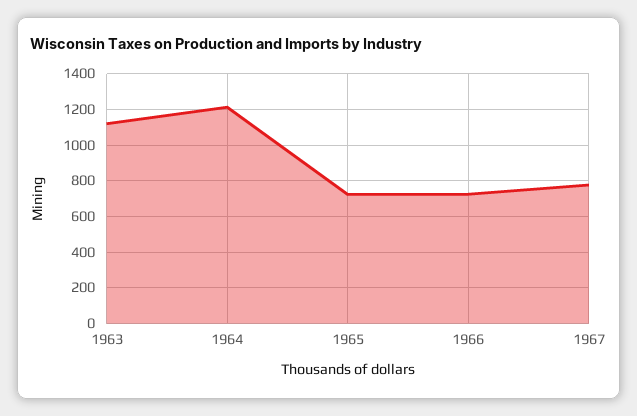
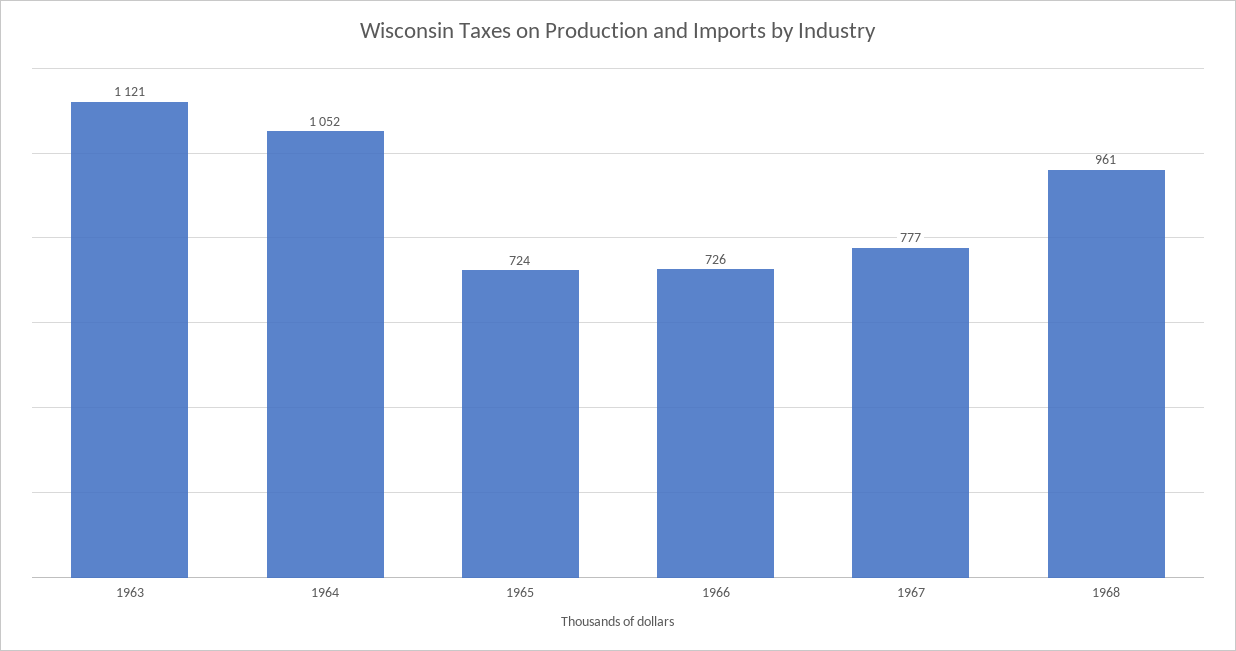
1964: 1200 -> 1052
1968: none -> 961

